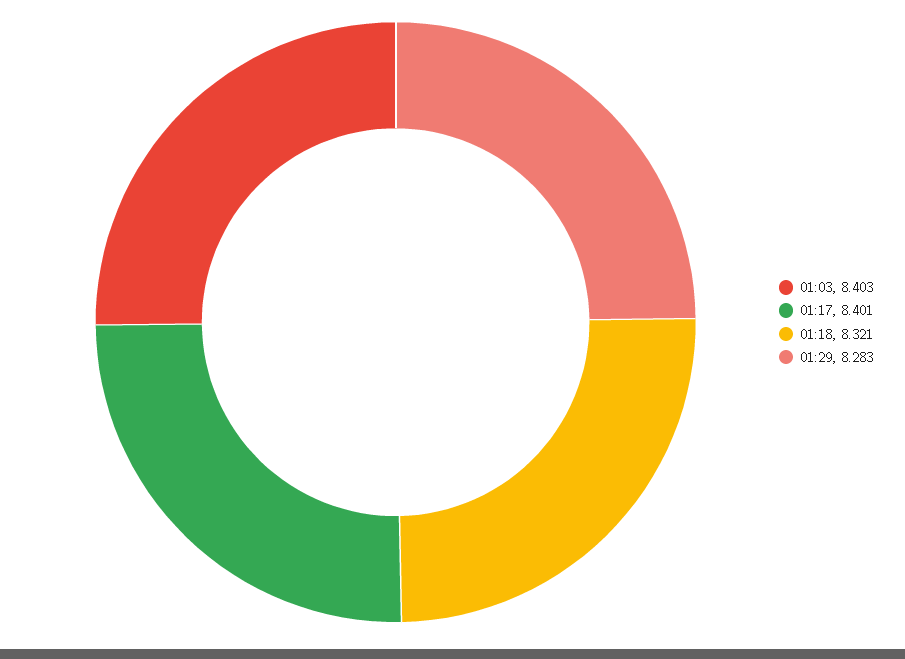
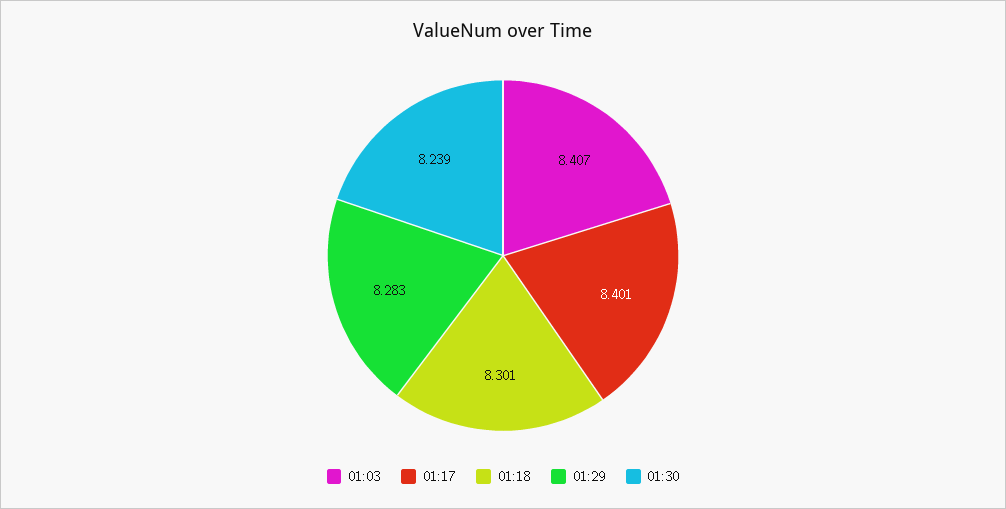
01:03: 8.403 -> 8.407
01:18: 8.321 -> 8.301
01:30: none -> 8.239

